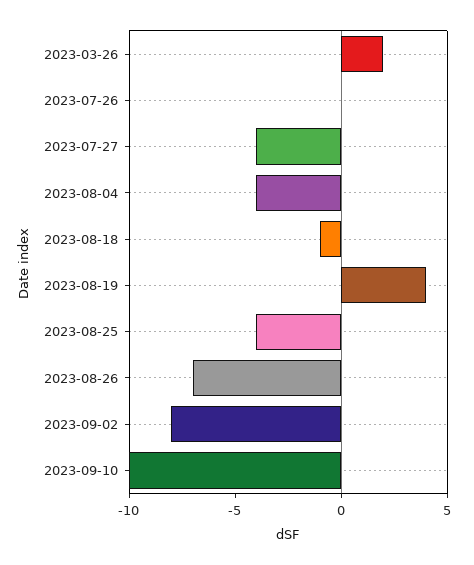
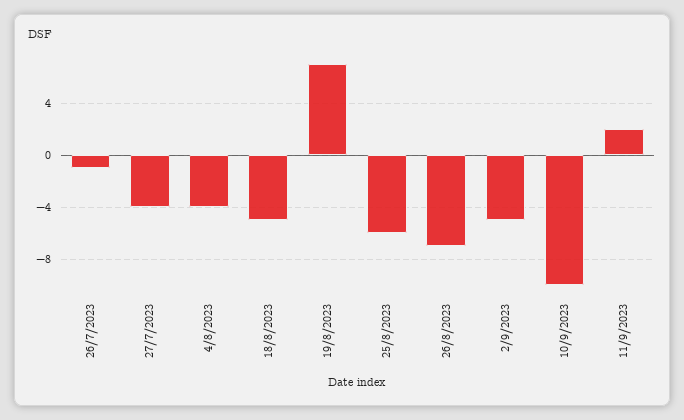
2023-03-26: 2 -> none
2023-07-26: 0 -> -1
2023-08-18: -1 -> -5
2023-08-19: 4 -> 7
2023-08-25: -4 -> -6
2023-09-02: -8 -> -5
11/9/2023: none -> 2

